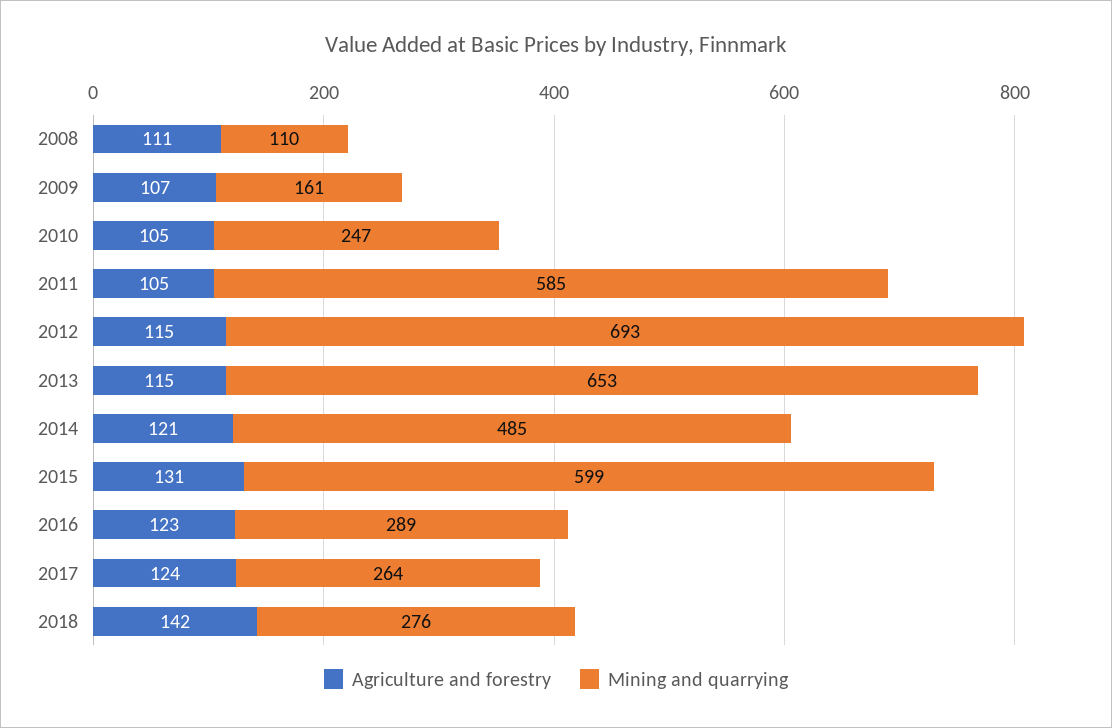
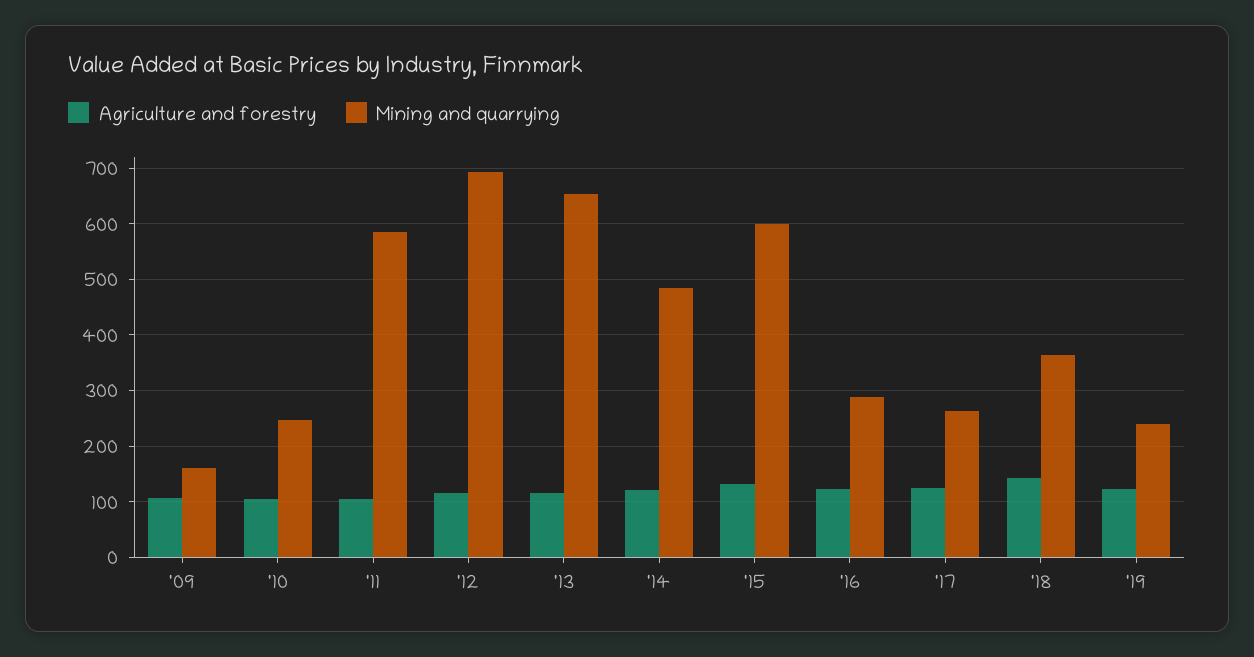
Agriculture and forestry, 2008: 111 -> none
Mining and quarrying, 2008: 110 -> none
Mining and quarrying, 2018: 276 -> 360
Agriculture and forestry, '19: none -> 120
Mining and quarrying, '19: none -> 240

